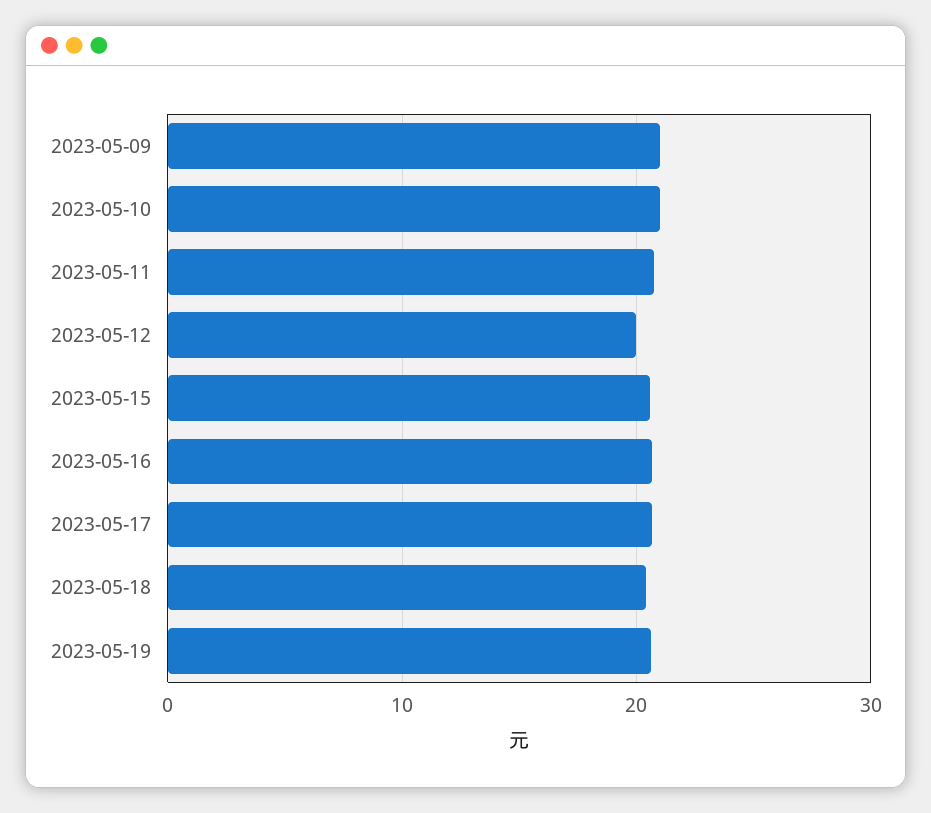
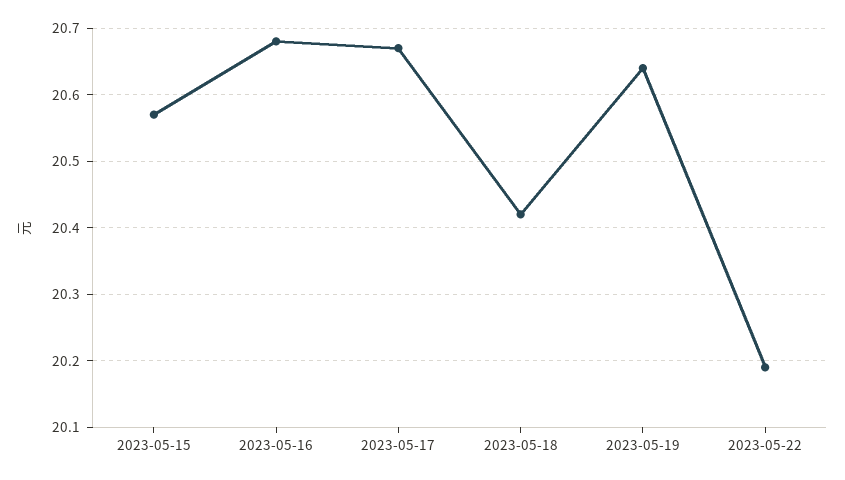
2023-05-09: 21 -> none
2023-05-10: 21 -> none
2023-05-11: 21 -> none
2023-05-12: 20 -> none
2023-05-22: none -> 20.19

